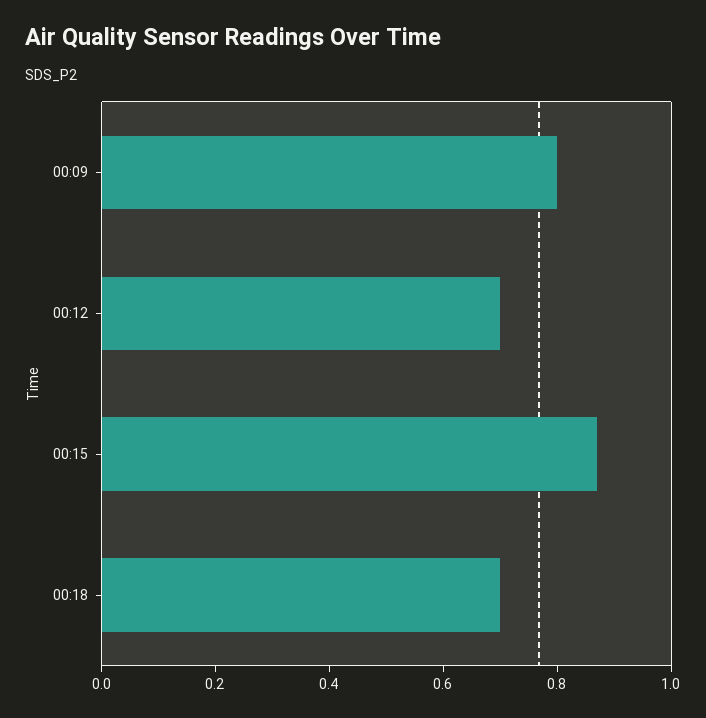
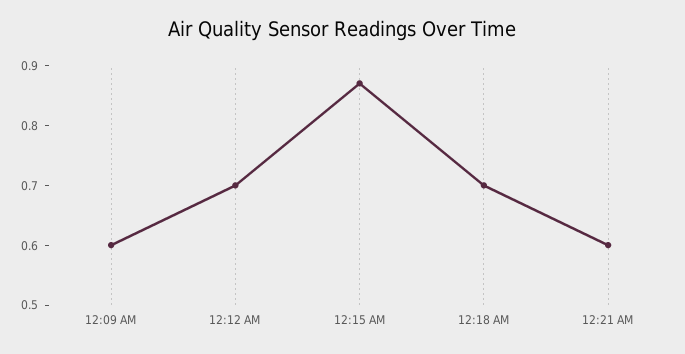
00:09: 0.8 -> 0.6
12:21 AM: none -> 0.6

